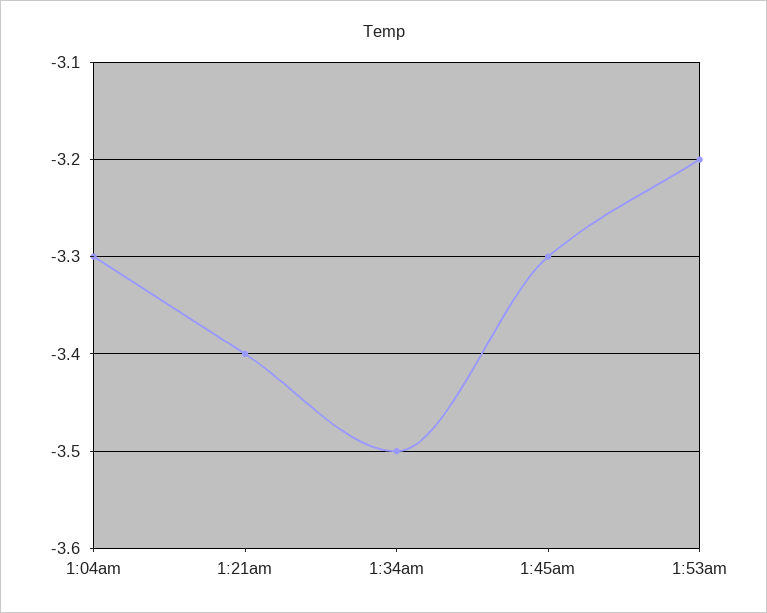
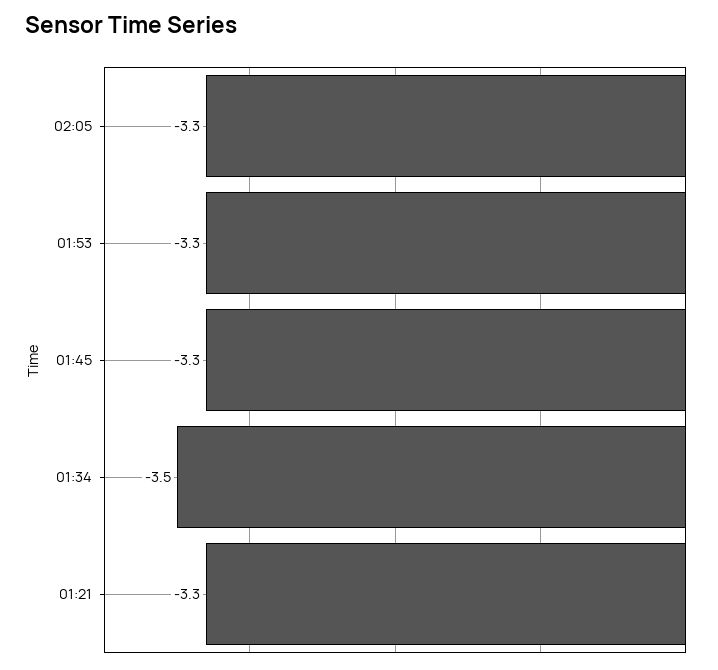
1:04am: -3.3 -> none
1:21am: -3.4 -> -3.3
1:53am: -3.2 -> -3.3
02:05: none -> -3.3

